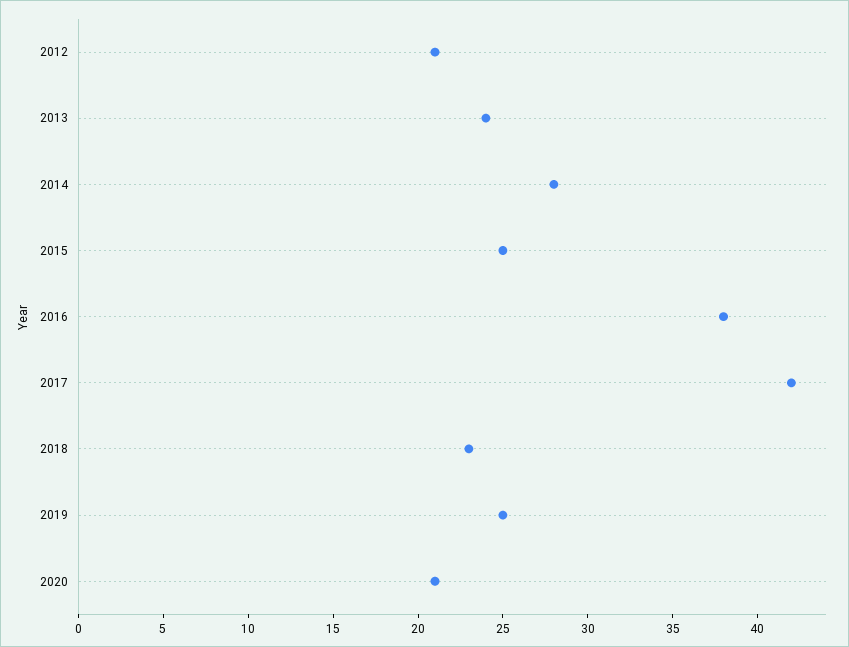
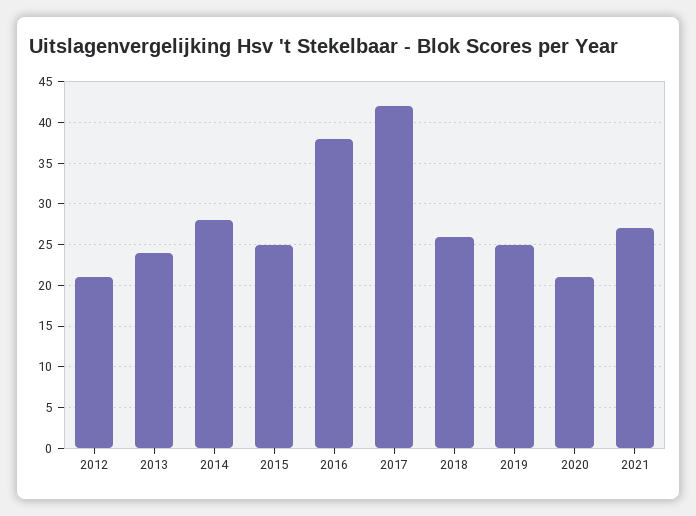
2018: 23 -> 26
2021: none -> 27

